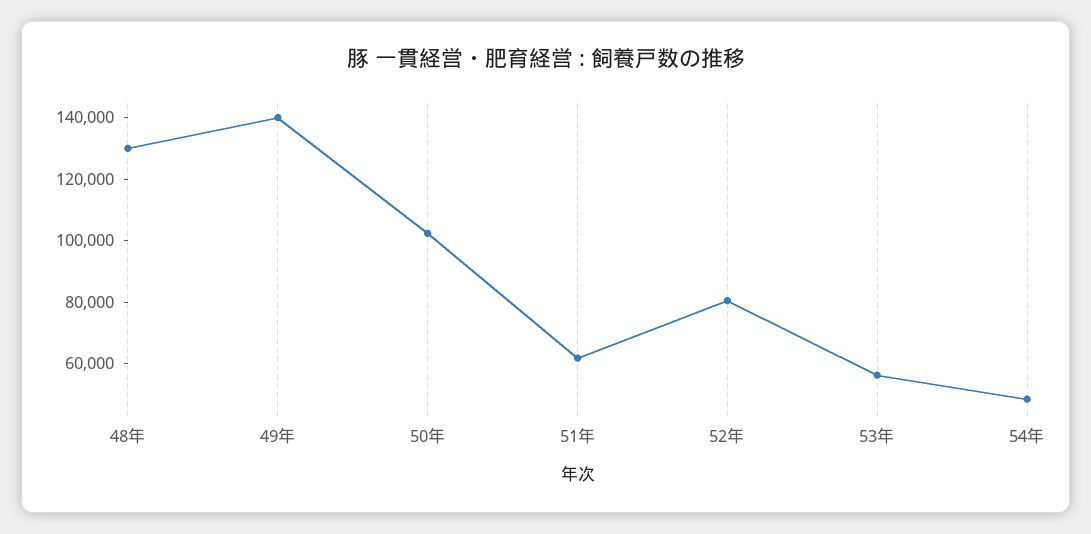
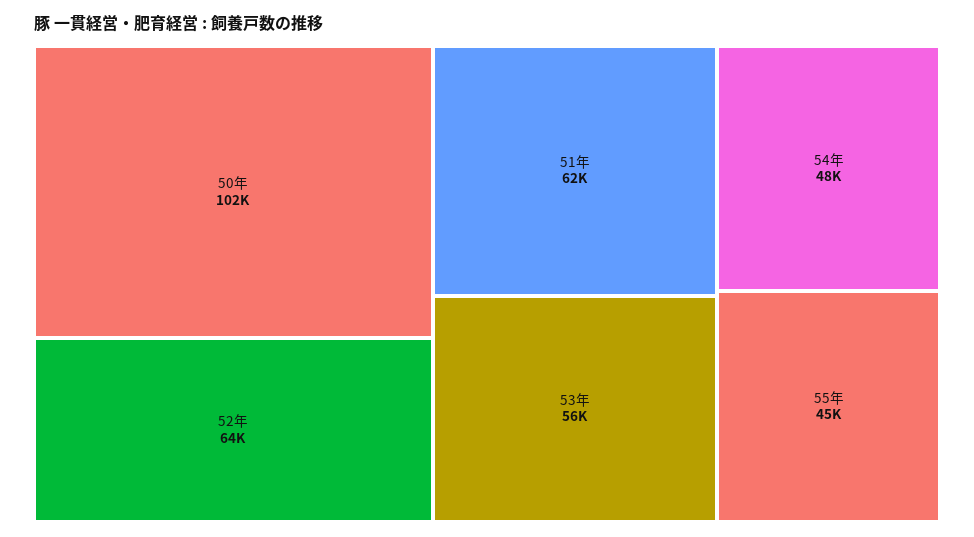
48年: 130000 -> none
49年: 140000 -> none
52年: 80000 -> 64000
55年: none -> 45000

